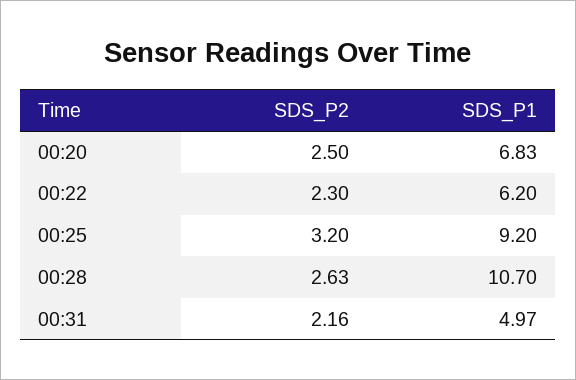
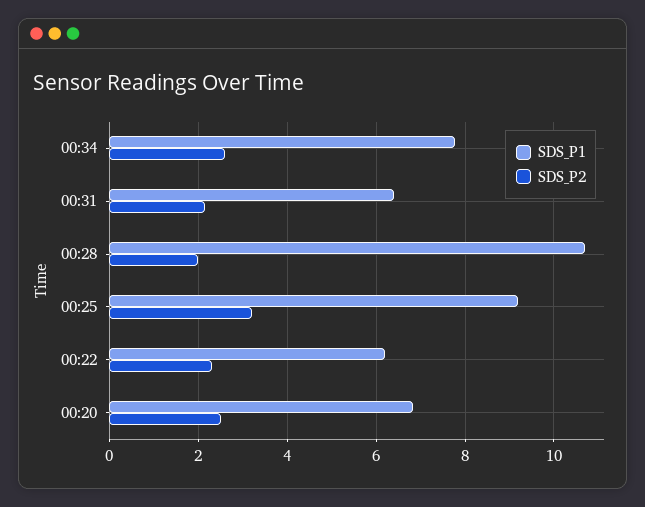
SDS_P2, 00:28: 2.63 -> 2
SDS_P1, 00:31: 4.97 -> 6.4
SDS_P1, 00:34: none -> 7.8
SDS_P2, 00:34: none -> 2.6

